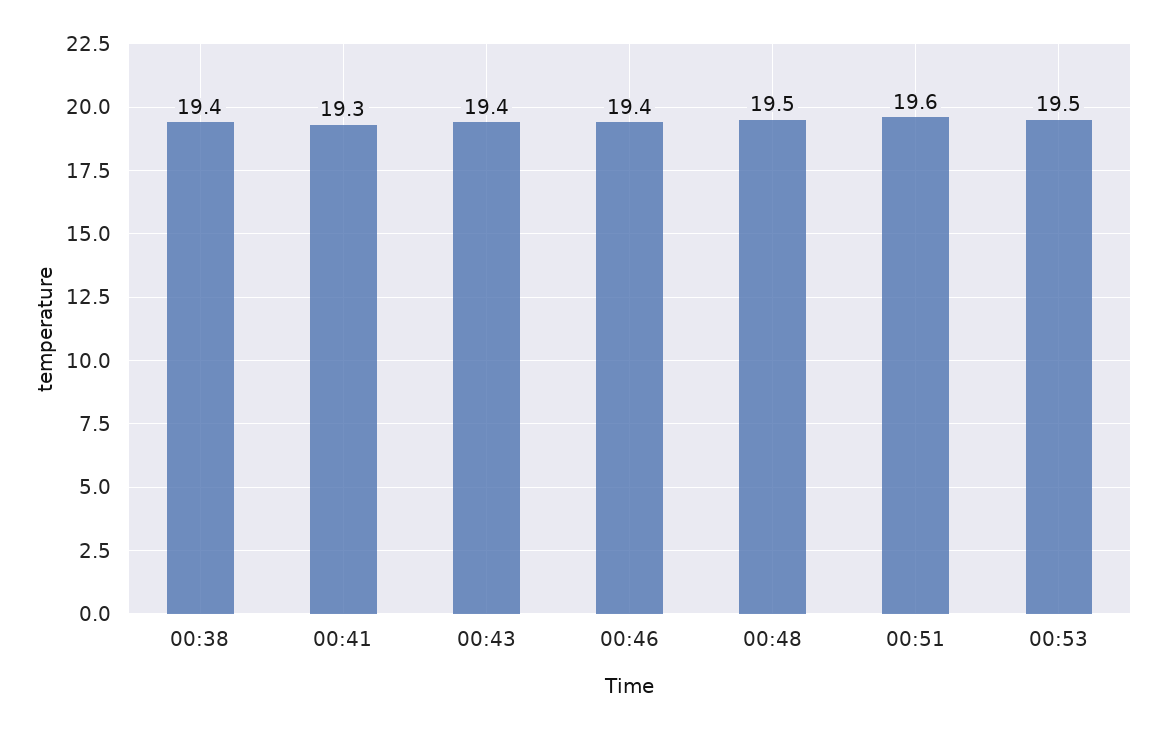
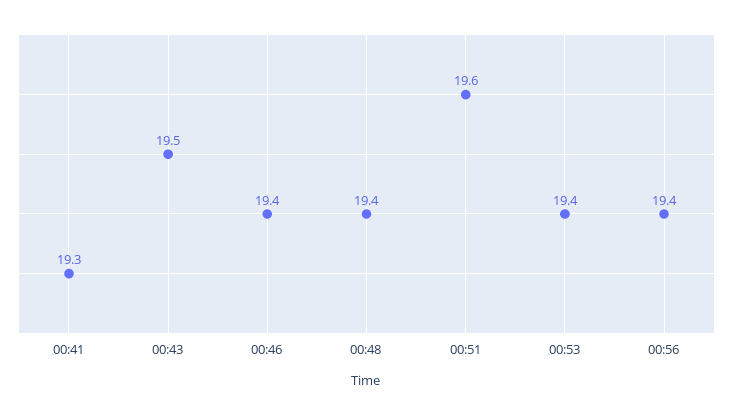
00:38: 19.4 -> none
00:43: 19.4 -> 19.5
00:48: 19.5 -> 19.4
00:53: 19.5 -> 19.4
00:56: none -> 19.4

